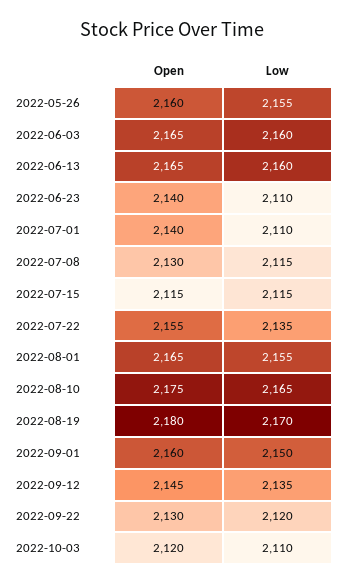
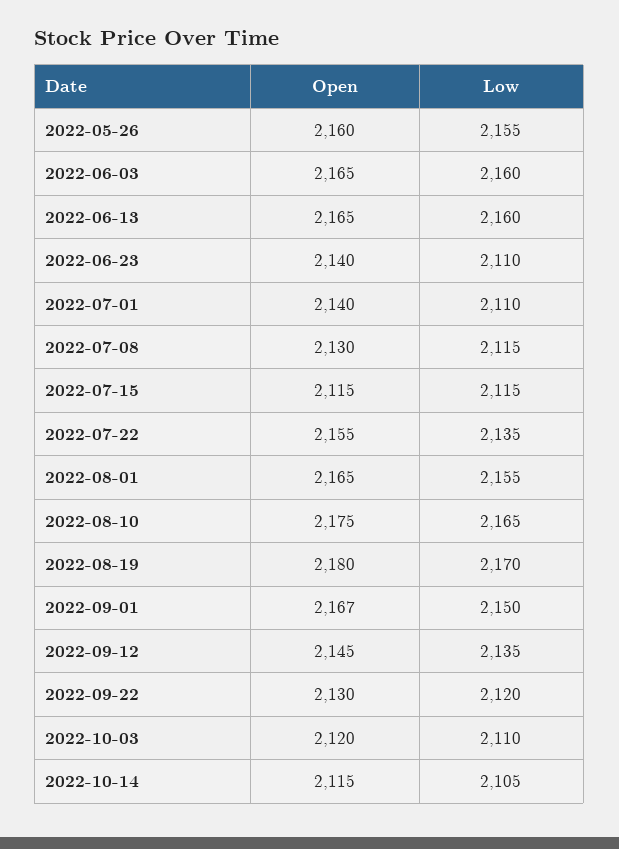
Open, 2022-09-01: 2160 -> 2167
Open, 2022-10-14: none -> 2115
Low, 2022-10-14: none -> 2105

